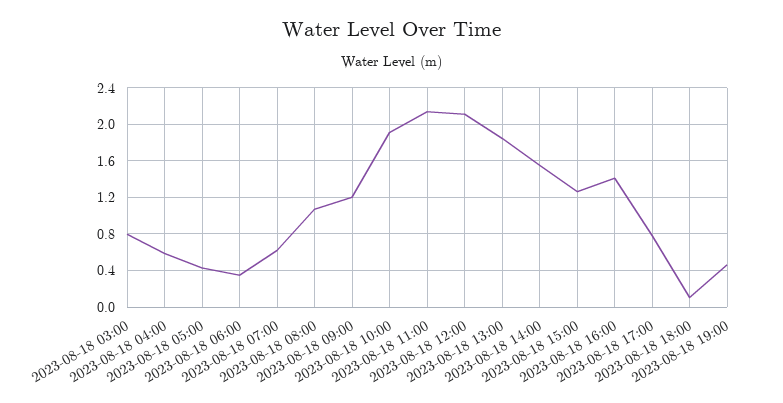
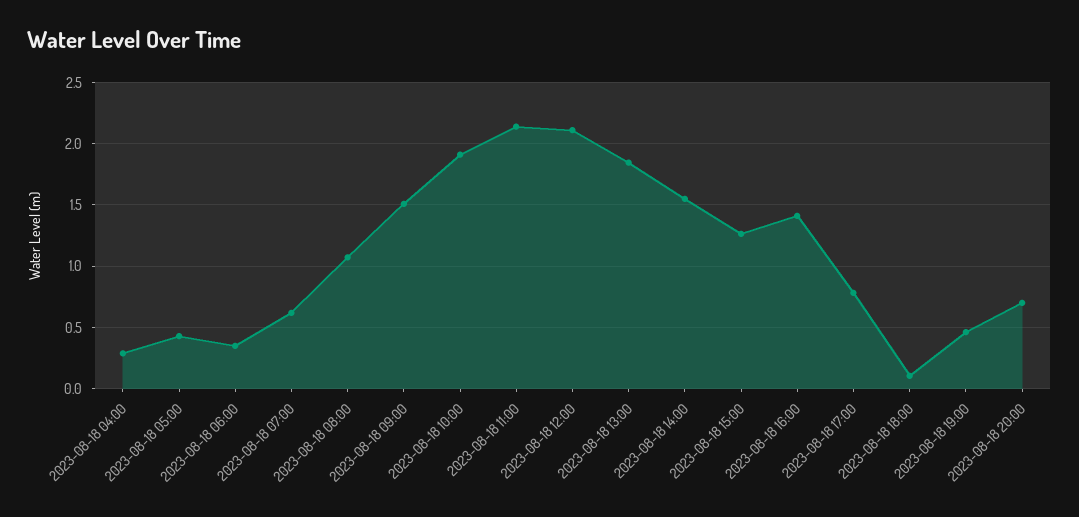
2023-08-18 03:00: 0.8 -> none
2023-08-18 04:00: 0.6 -> 0.3
2023-08-18 09:00: 1.2 -> 1.5
2023-08-18 20:00: none -> 0.7

